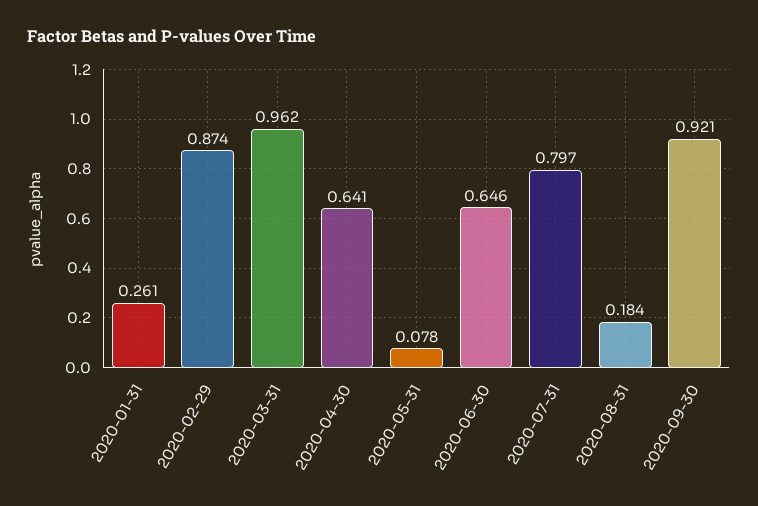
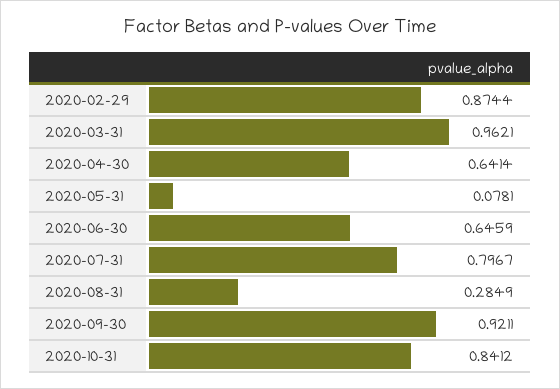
2020-01-31: 0.261 -> none
2020-08-31: 0.184 -> 0.2849
2020-10-31: none -> 0.8412

